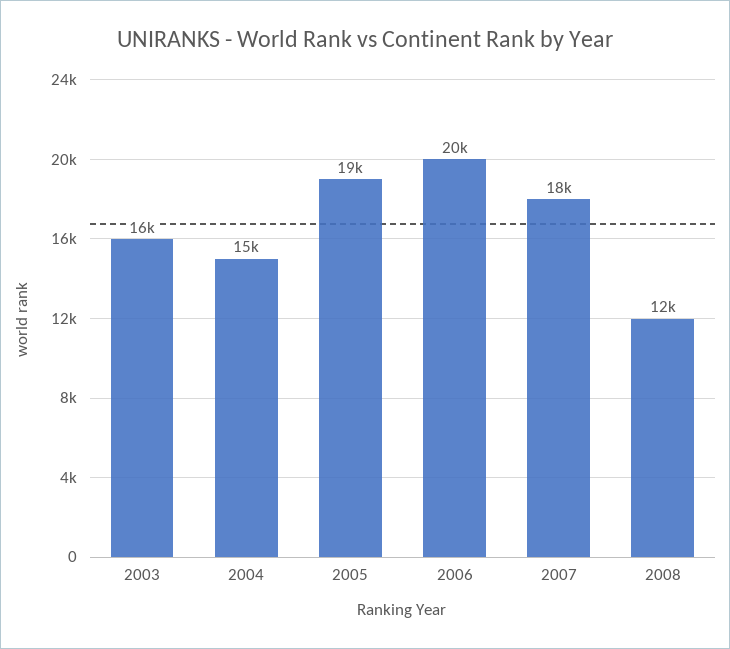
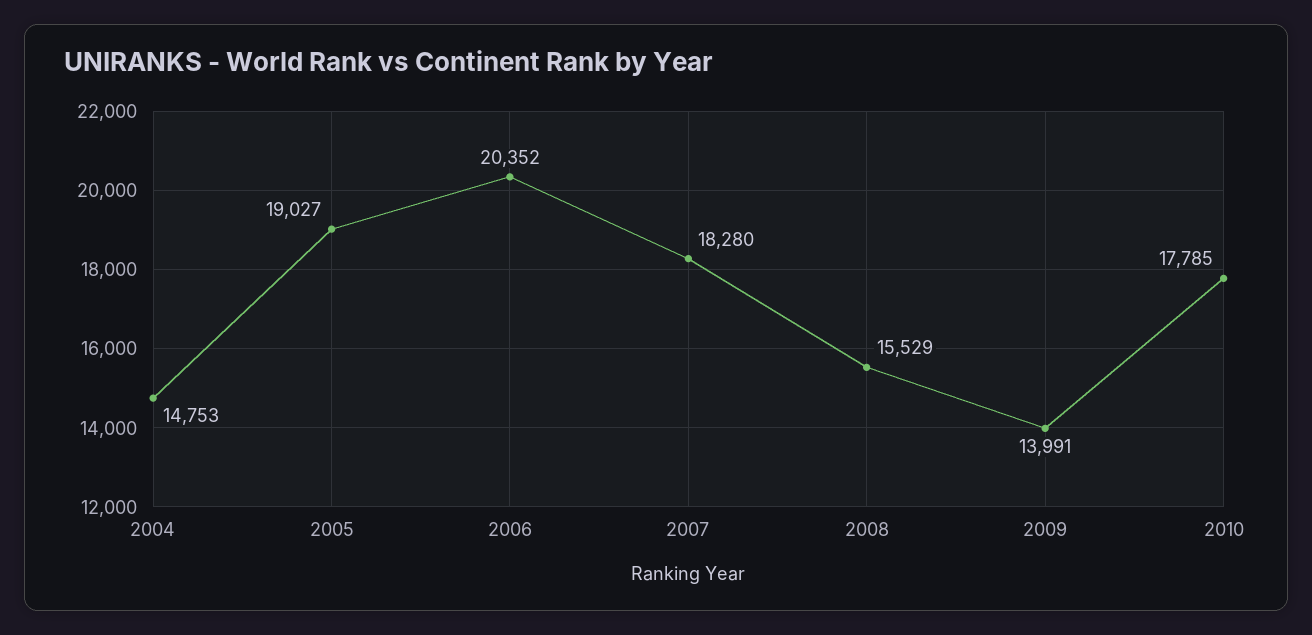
2003: 16000 -> none
2008: 12000 -> 15529
2009: none -> 13991
2010: none -> 17785

